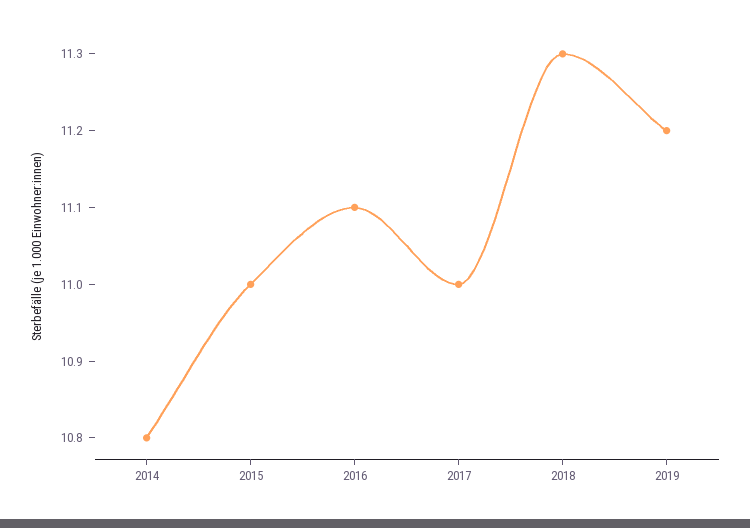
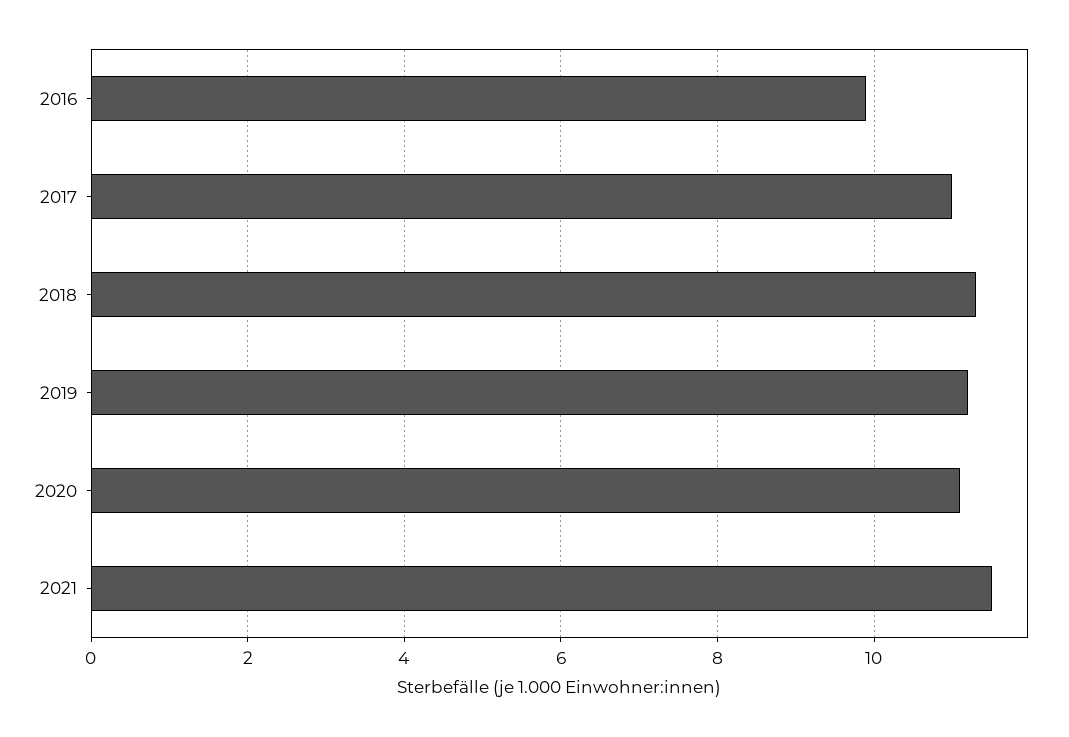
2014: 10.8 -> none
2015: 11 -> none
2016: 11.1 -> 10
2020: none -> 11
2021: none -> 11.5

